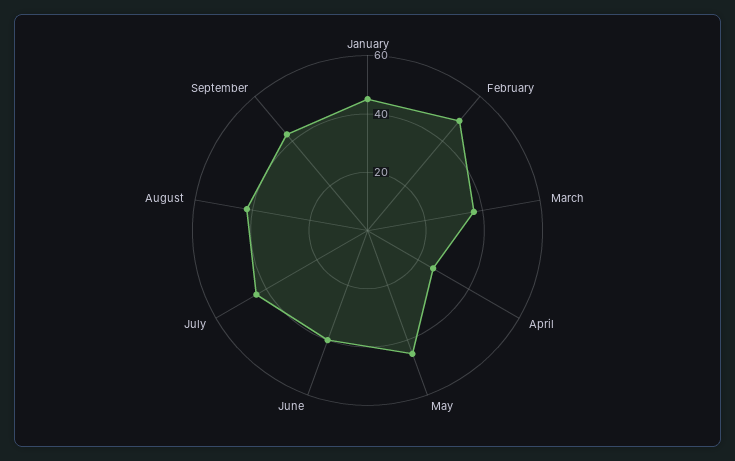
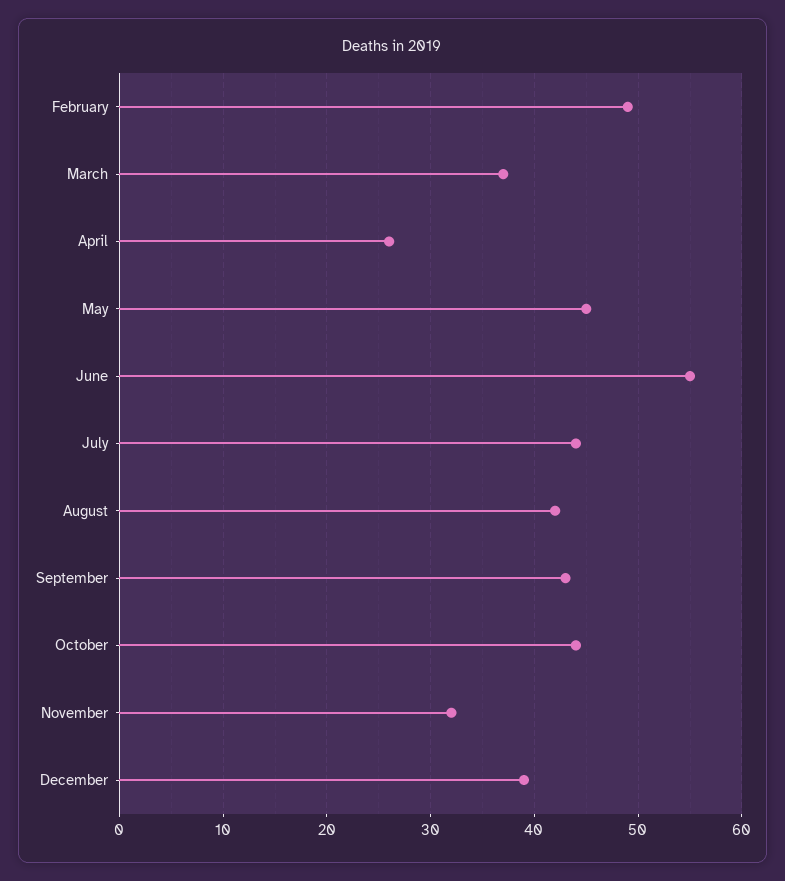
January: 45 -> none
June: 40 -> 55
October: none -> 44
November: none -> 32
December: none -> 39

